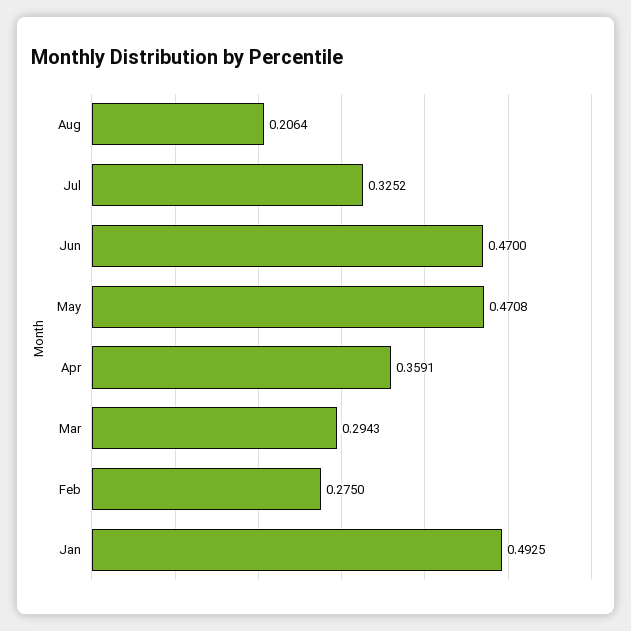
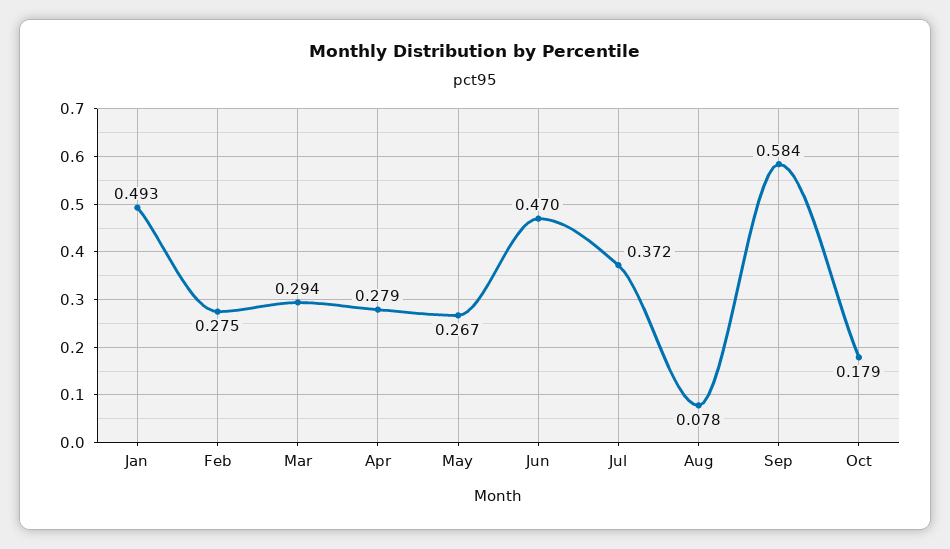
Aug: 0.2064 -> 0.078
Jul: 0.3252 -> 0.372
May: 0.4708 -> 0.267
Apr: 0.3591 -> 0.279
Sep: none -> 0.584
Oct: none -> 0.179

